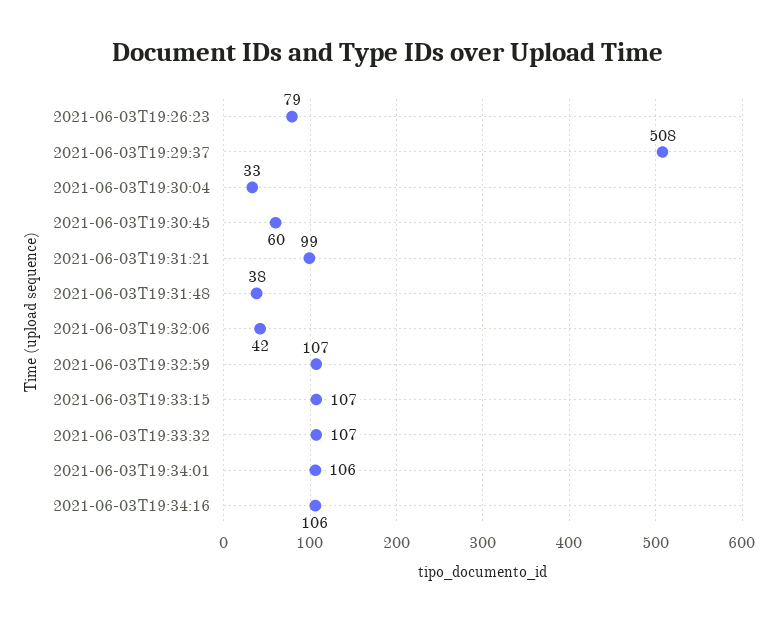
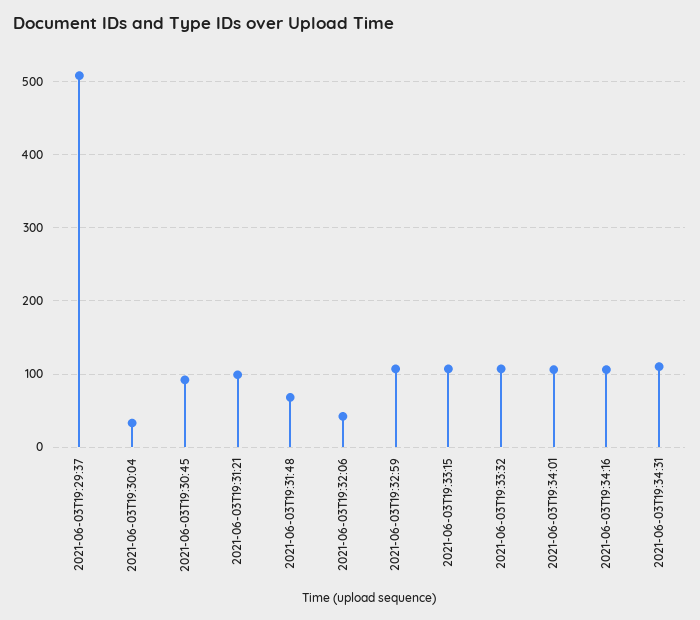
2021-06-03T19:26:23: 79 -> none
2021-06-03T19:30:45: 60 -> 90
2021-06-03T19:31:48: 38 -> 70
2021-06-03T19:34:31: none -> 110

